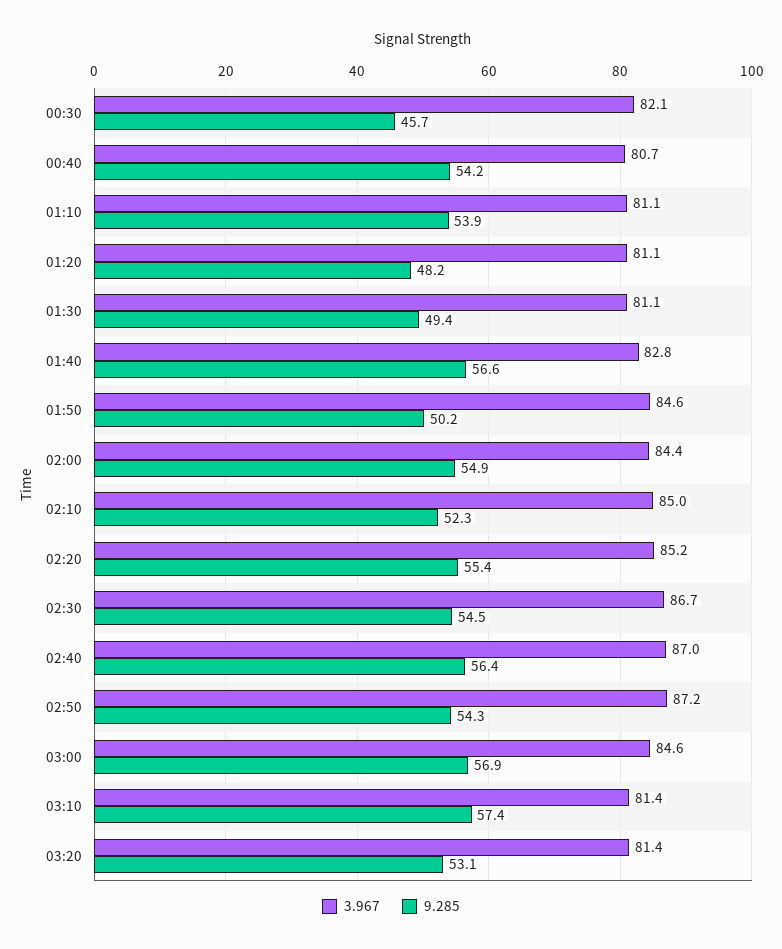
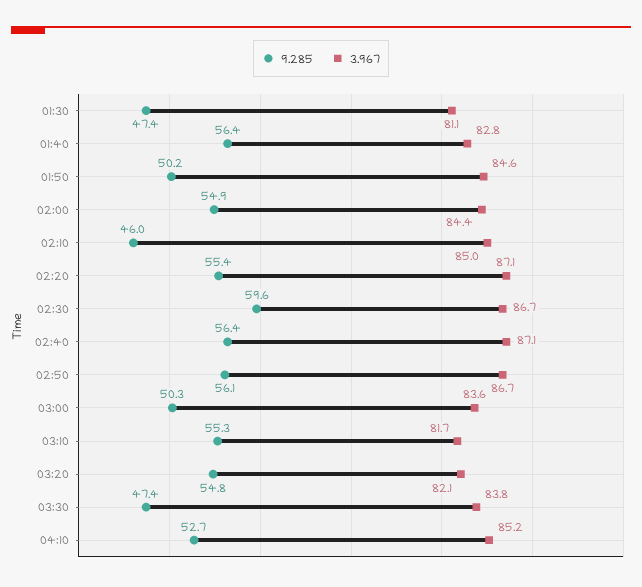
3.967, 00:30: 82.1 -> none
9.285, 00:30: 45.7 -> none
3.967, 00:40: 80.7 -> none
9.285, 00:40: 54.2 -> none
3.967, 01:10: 81.1 -> none
9.285, 01:10: 53.9 -> none
3.967, 01:20: 81.1 -> none
9.285, 01:20: 48.2 -> none
9.285, 01:30: 49.4 -> 47.4
9.285, 01:40: 56.6 -> 56.4
9.285, 02:10: 52.3 -> 46
3.967, 02:20: 85.2 -> 87.1
9.285, 02:30: 54.5 -> 59.6
3.967, 02:40: 87 -> 87.1
3.967, 02:50: 87.2 -> 86.7
9.285, 02:50: 54.3 -> 56.1
3.967, 03:00: 84.6 -> 83.6
9.285, 03:00: 56.9 -> 50.3
3.967, 03:10: 81.4 -> 81.7
9.285, 03:10: 57.4 -> 55.3
3.967, 03:20: 81.4 -> 82.1
9.285, 03:20: 53.1 -> 54.8
9.285, 03:30: none -> 47.4
3.967, 03:30: none -> 83.8
9.285, 04:10: none -> 52.7
3.967, 04:10: none -> 85.2

